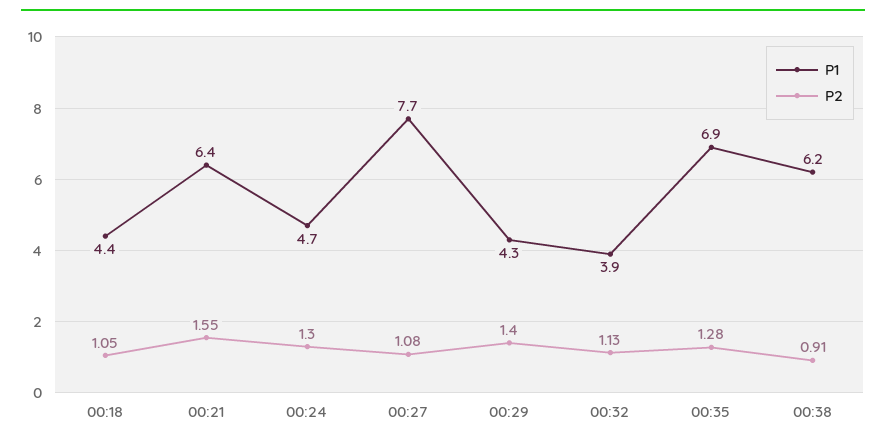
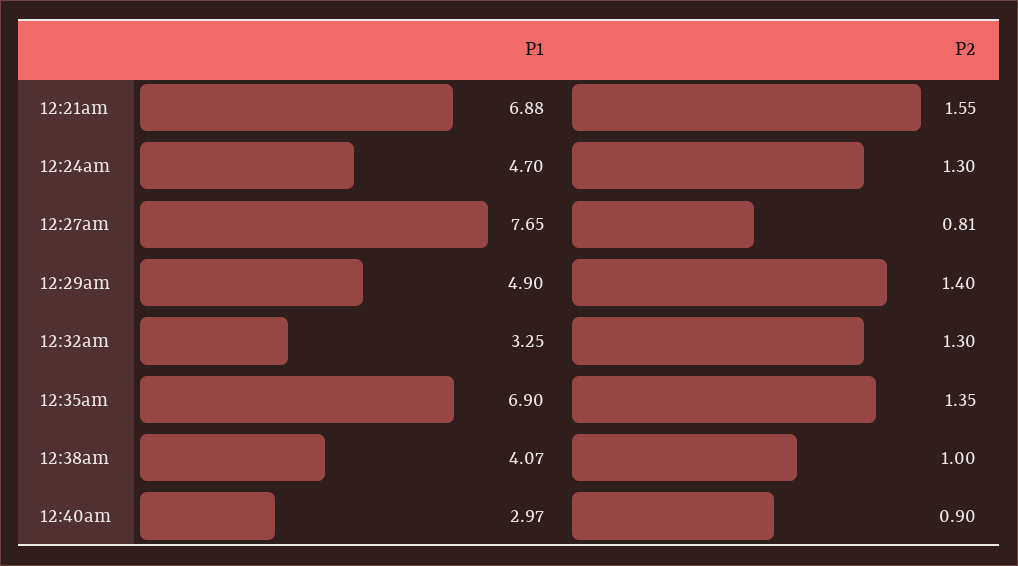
P1, 00:18: 4.4 -> none
P2, 00:18: 1.05 -> none
P1, 00:21: 6.4 -> 6.88
P2, 00:27: 1.08 -> 0.81
P1, 00:29: 4.3 -> 4.9
P1, 00:32: 3.9 -> 3.25
P2, 00:32: 1.13 -> 1.3
P2, 00:35: 1.28 -> 1.35
P1, 00:38: 6.2 -> 4.07
P2, 00:38: 0.91 -> 1
P1, 12:40am: none -> 2.97
P2, 12:40am: none -> 0.9

